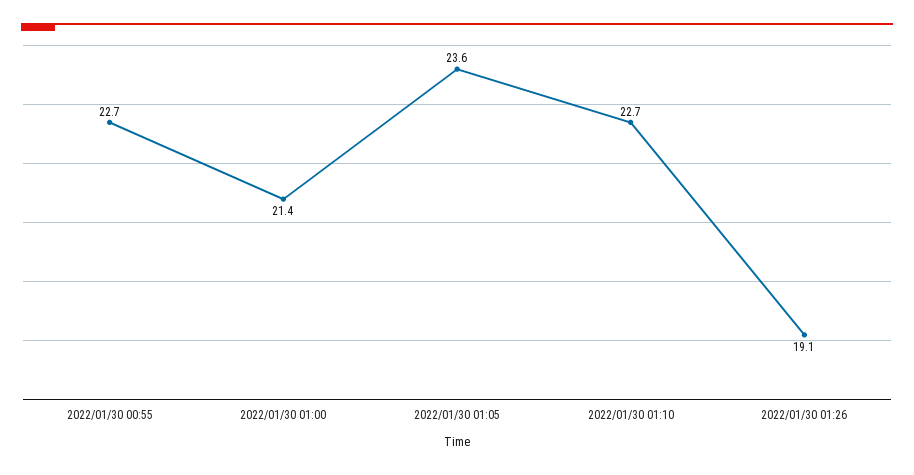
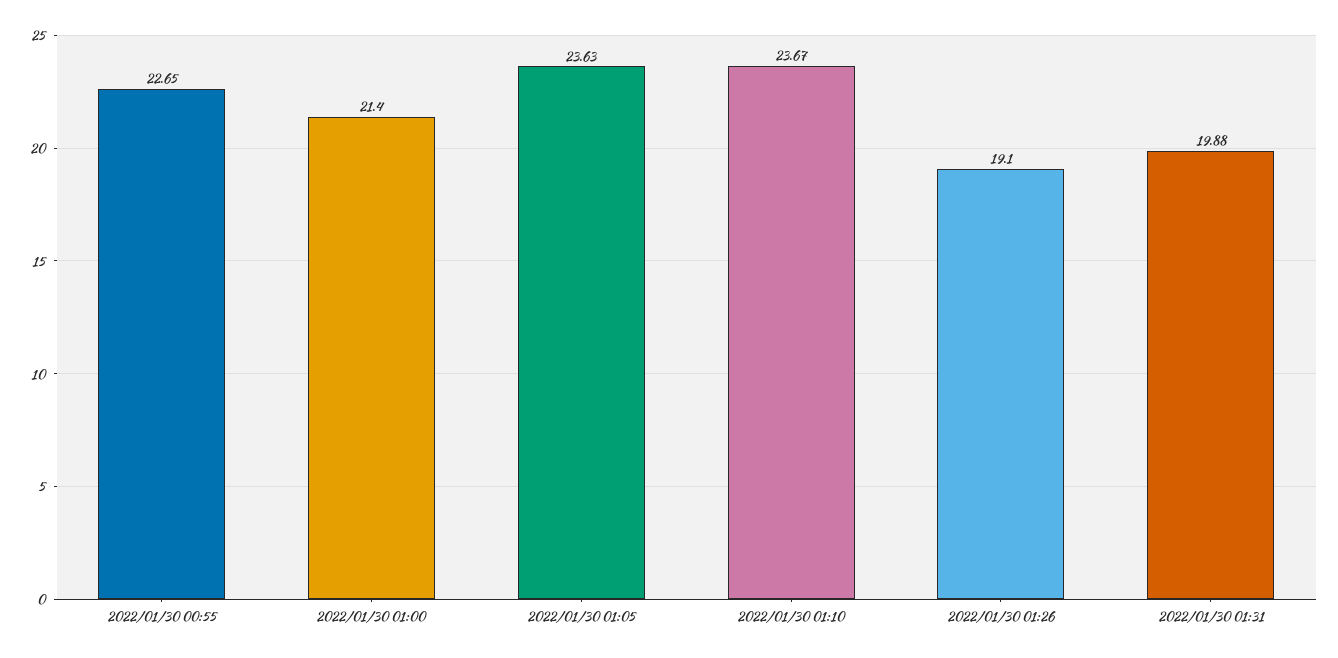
2022/01/30 01:10: 22.7 -> 23.67
2022/01/30 01:31: none -> 19.88

